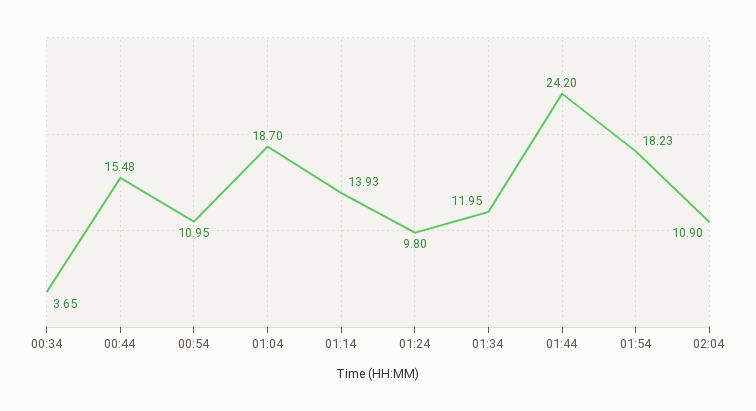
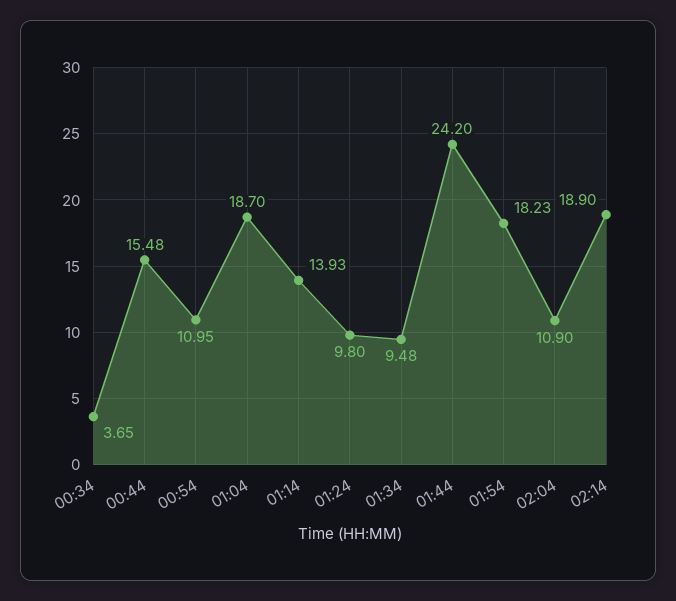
01:34: 11.95 -> 9.48
02:14: none -> 18.9

